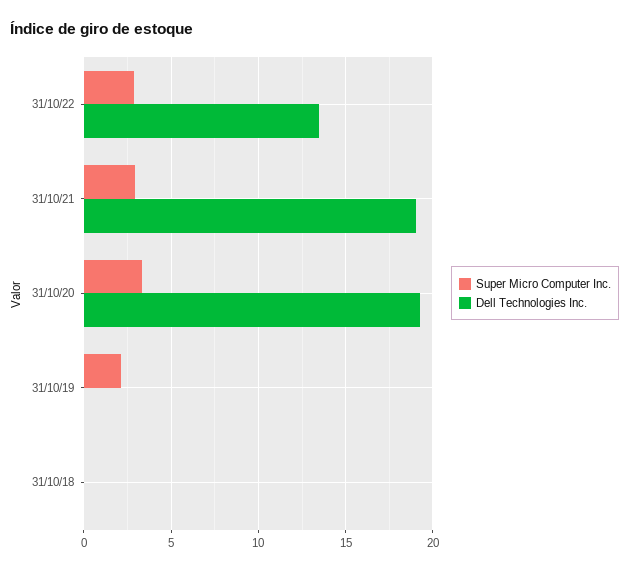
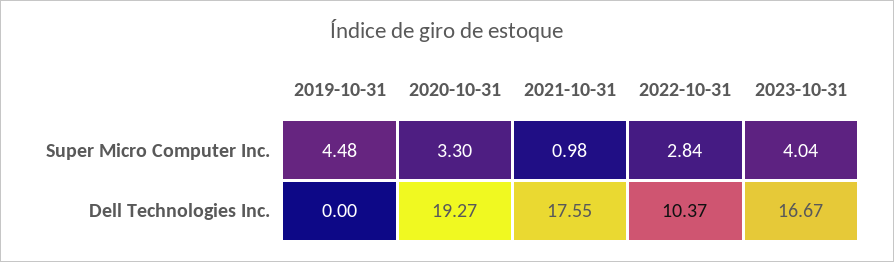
Dell Technologies Inc., 31/10/22: 13.5 -> 10.37
Super Micro Computer Inc., 31/10/21: 3 -> 0.98
Dell Technologies Inc., 31/10/21: 19 -> 17.55
Super Micro Computer Inc., 31/10/19: 2 -> 4.48
Super Micro Computer Inc., 31/10/18: 0 -> none
Dell Technologies Inc., 31/10/18: 0 -> none
Super Micro Computer Inc., 2023-10-31: none -> 4.04
Dell Technologies Inc., 2023-10-31: none -> 16.67

